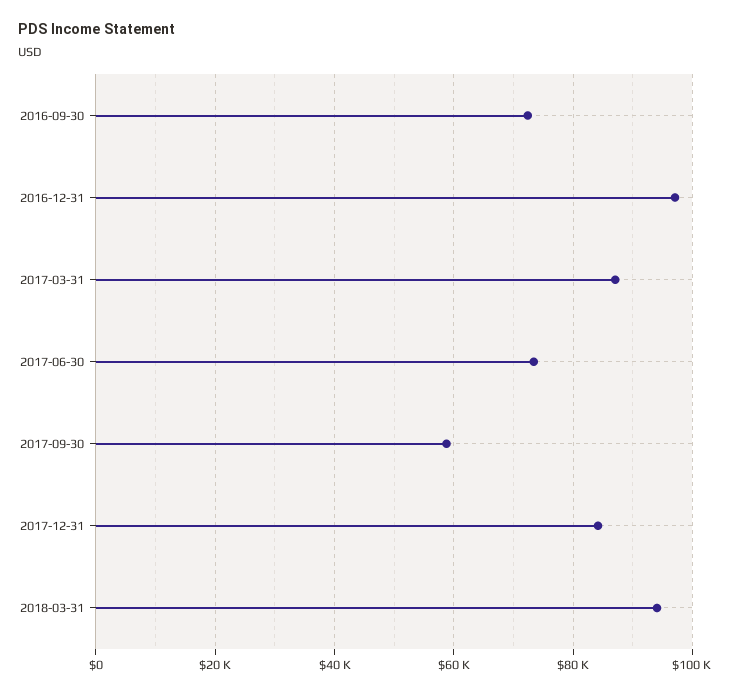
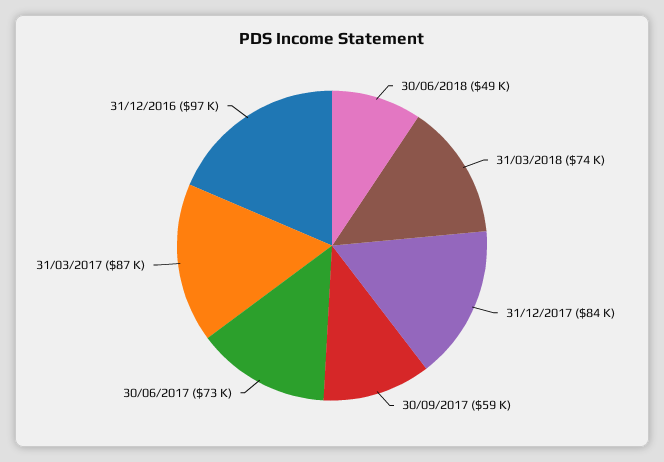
2016-09-30: 72000 -> none
2018-03-31: 94000 -> 74000
30/06/2018: none -> 49000

